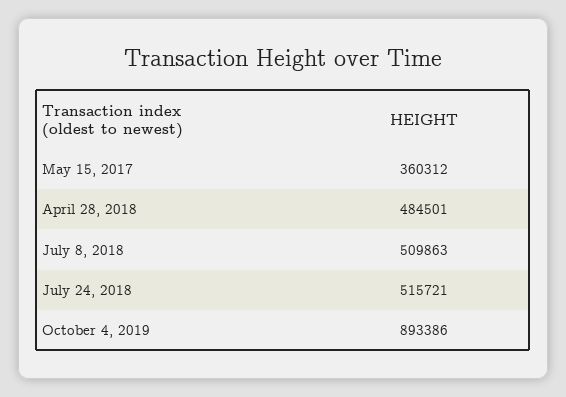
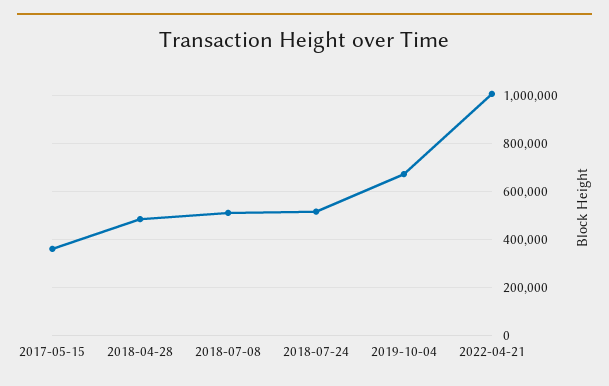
October 4, 2019: 893386 -> 675000
2022-04-21: none -> 1000000

